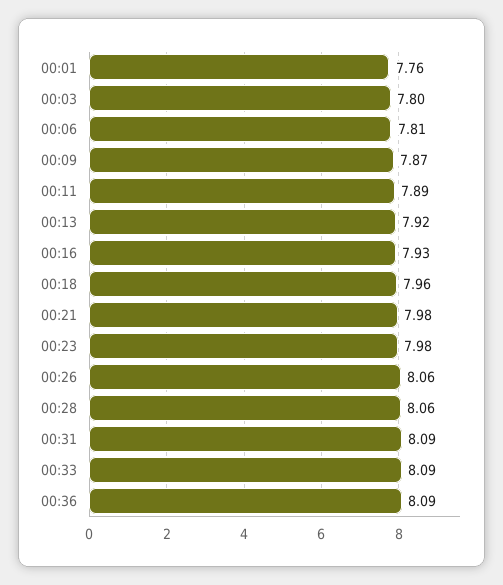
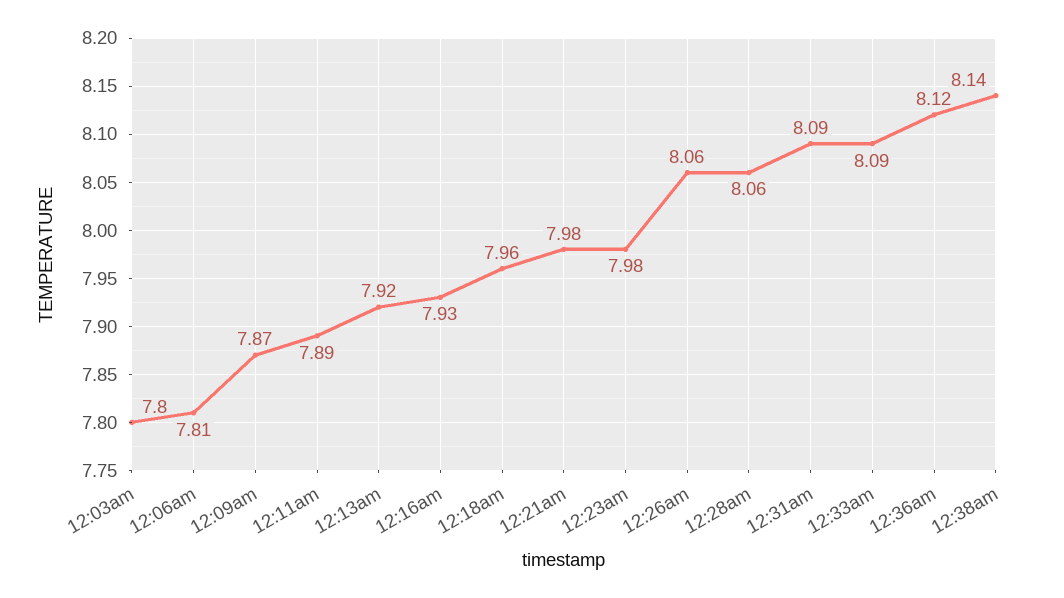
00:01: 7.76 -> none
00:36: 8.09 -> 8.12
12:38am: none -> 8.14

